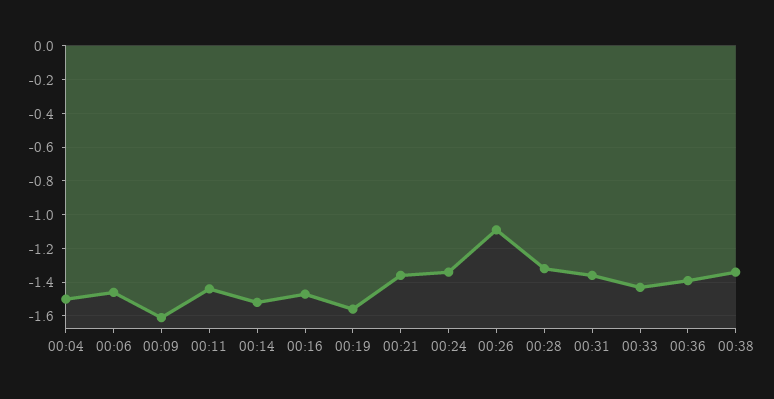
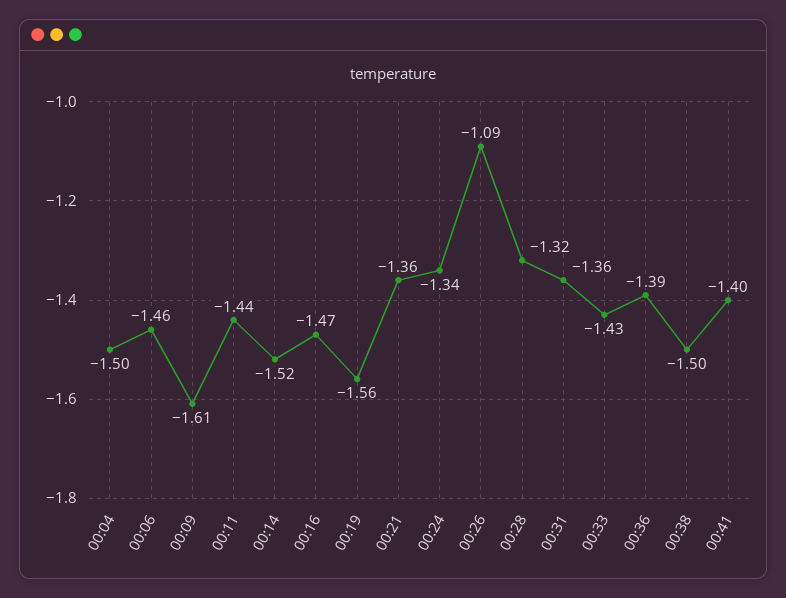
00:38: -1.35 -> -1.5
00:41: none -> -1.4

